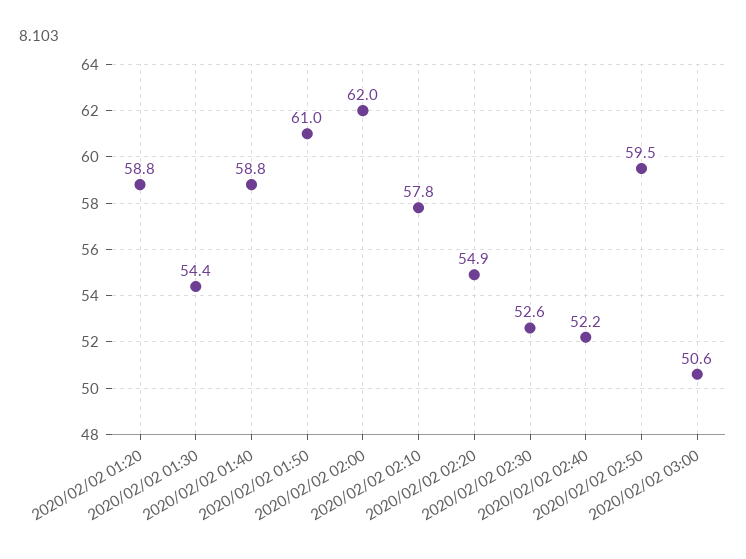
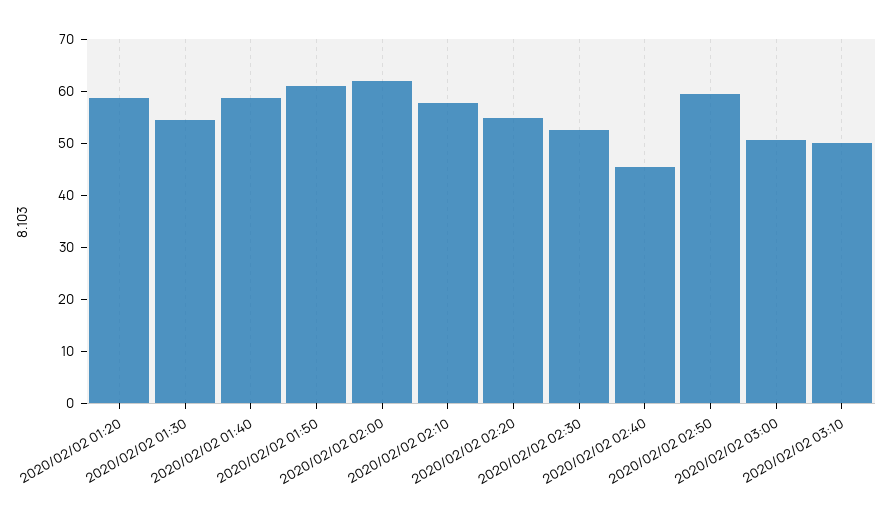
2020/02/02 02:40: 52.2 -> 46
2020/02/02 03:10: none -> 50

